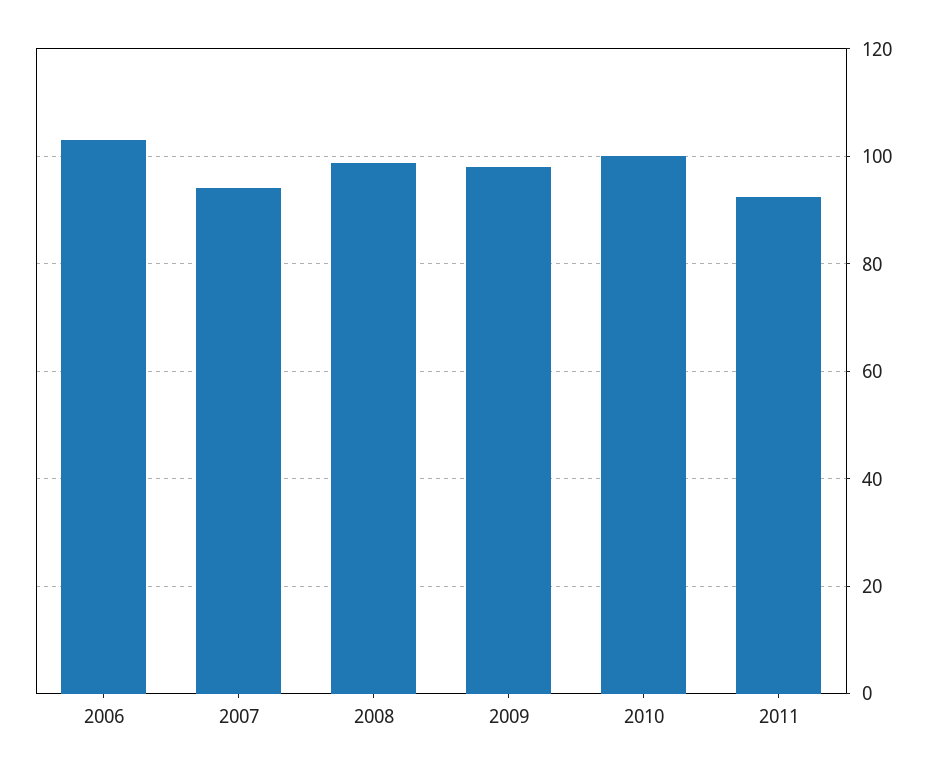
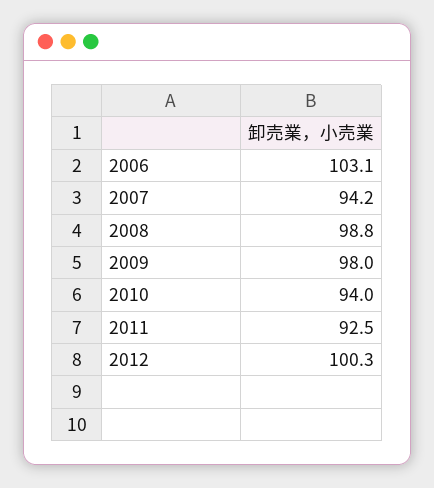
2010: 100 -> 94
2012: none -> 100.3

